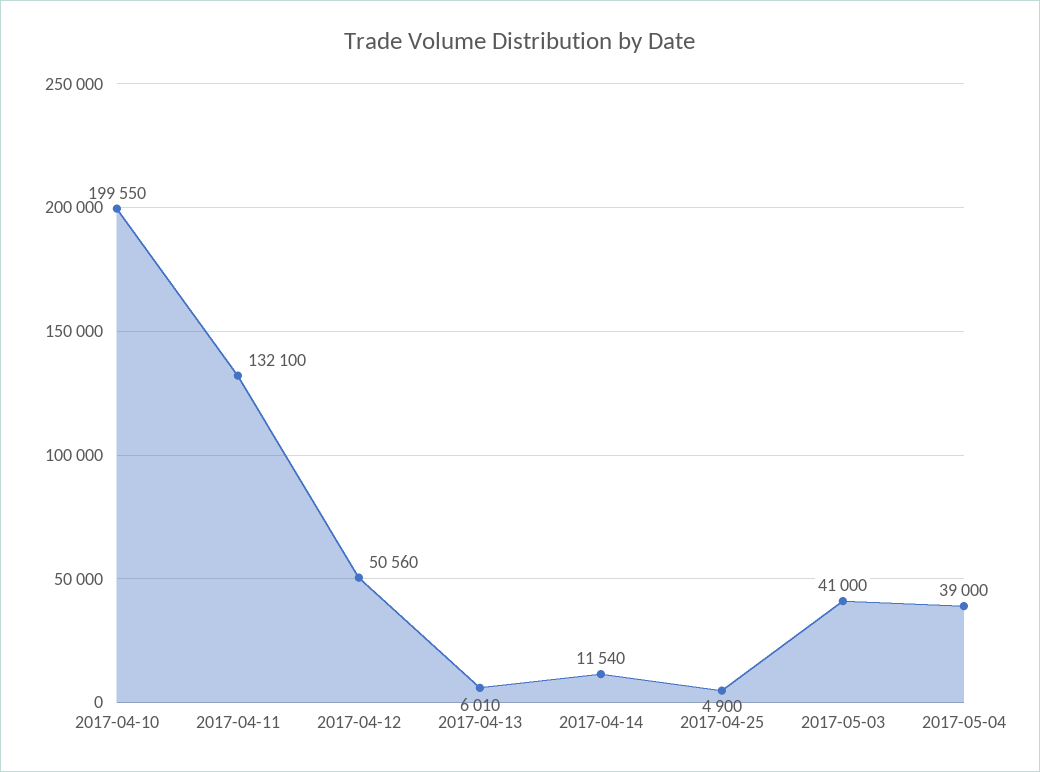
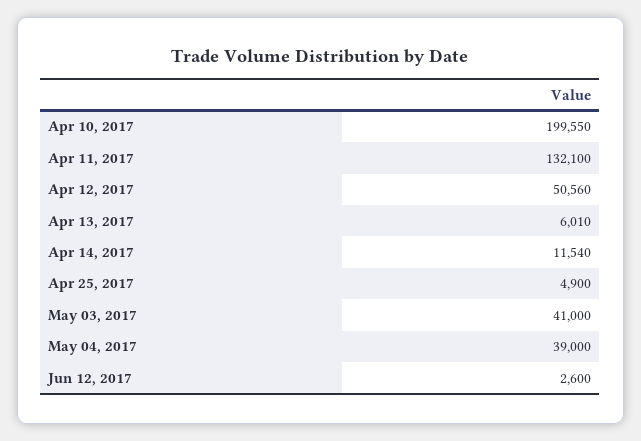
Jun 12, 2017: none -> 2600

